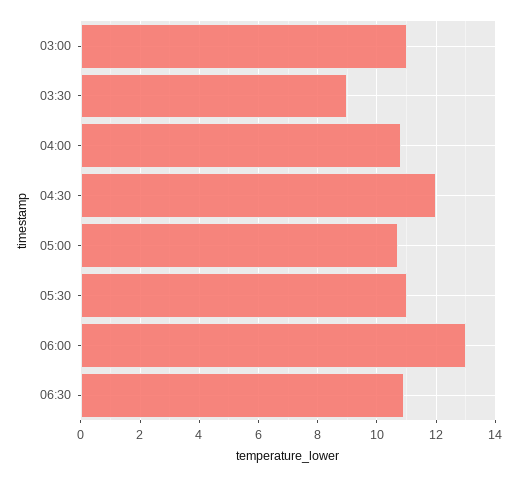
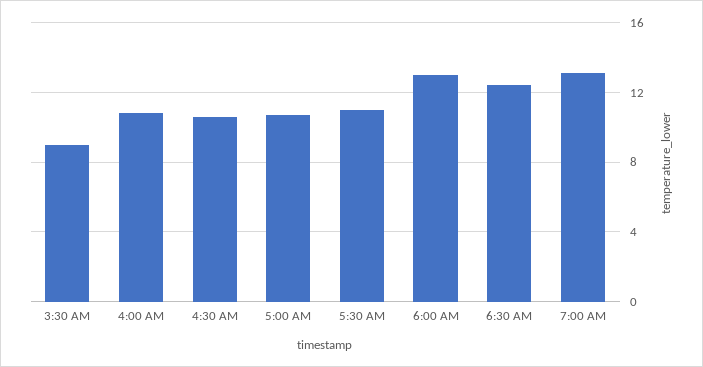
03:00: 11 -> none
04:30: 12 -> 10.5
06:30: 11 -> 12.5
7:00 AM: none -> 13

